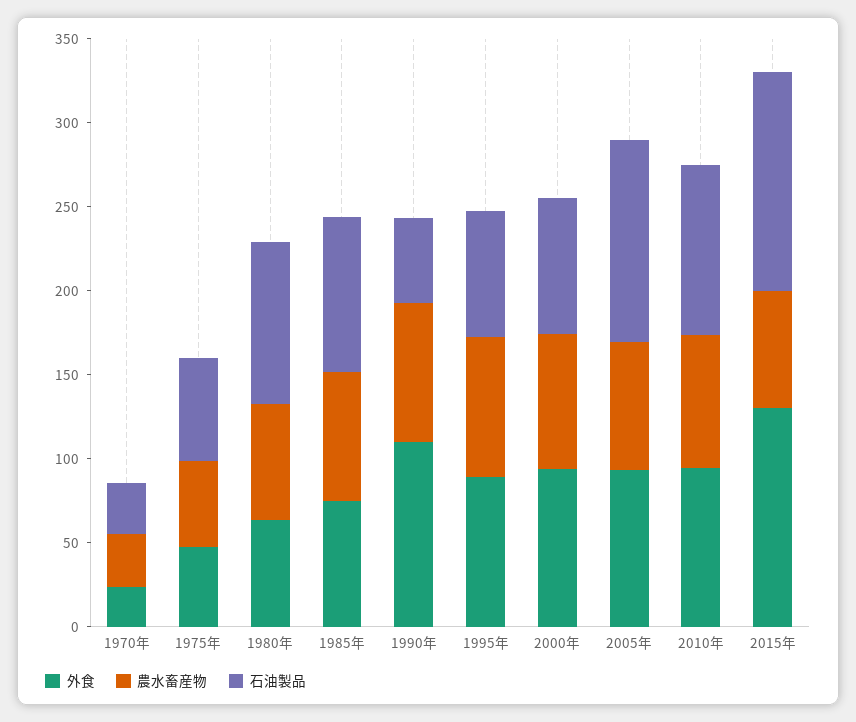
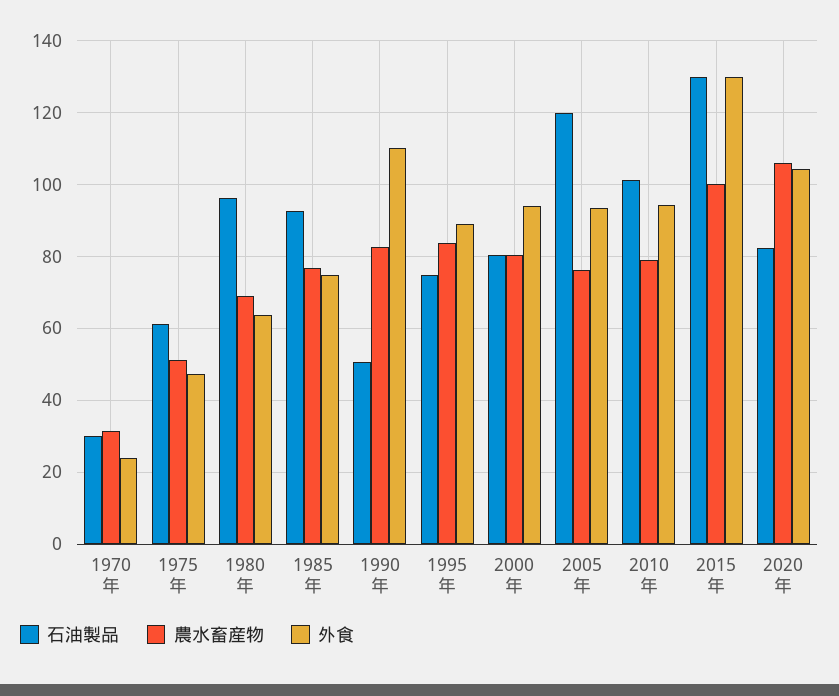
農水畜産物, 2015年: 70 -> 100
石油製品, 2020年: none -> 82
農水畜産物, 2020年: none -> 106
外食, 2020年: none -> 104

